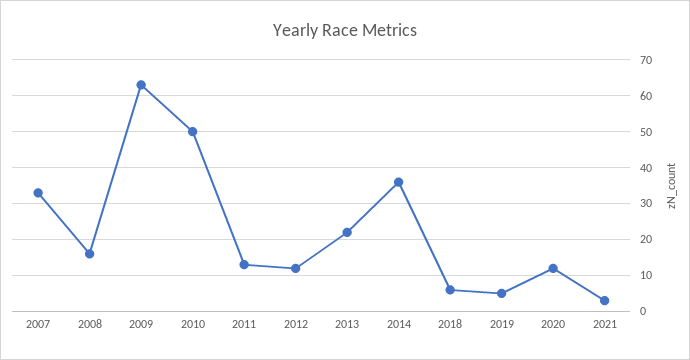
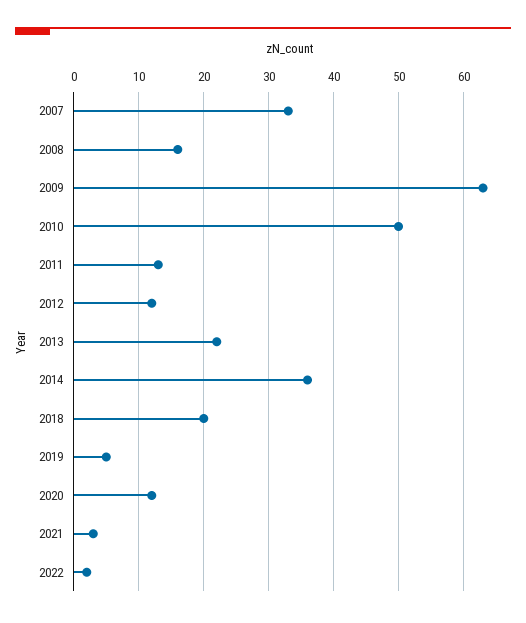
2018: 5 -> 20
2022: none -> 2

